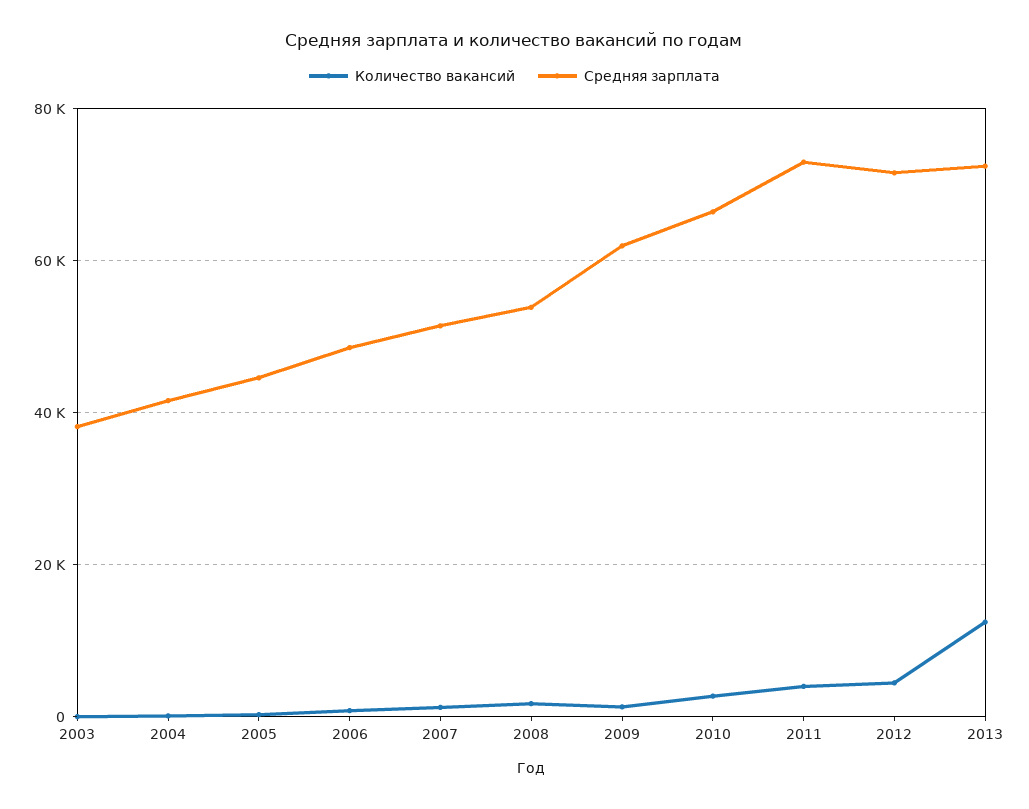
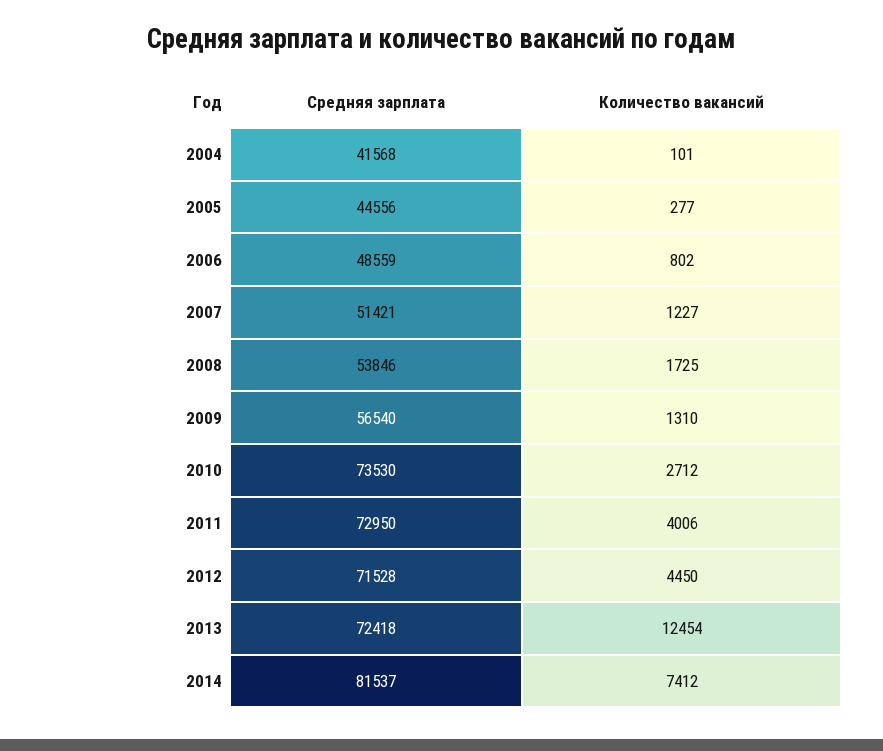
Количество вакансий, 2003: 0 -> none
Средняя зарплата, 2003: 38000 -> none
Средняя зарплата, 2009: 62000 -> 56540
Средняя зарплата, 2010: 66000 -> 73530
Средняя зарплата, 2014: none -> 81537
Количество вакансий, 2014: none -> 7412

